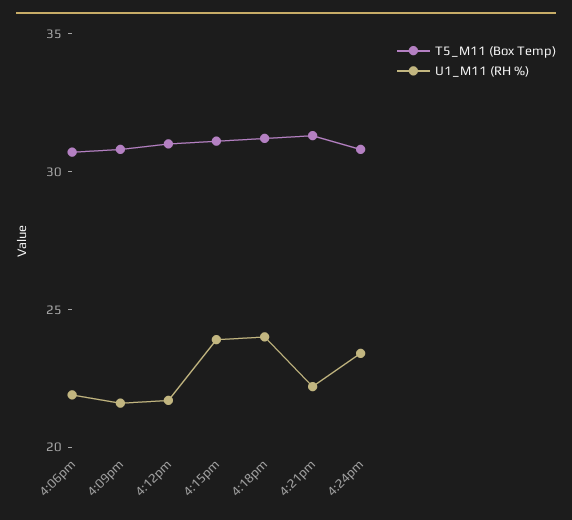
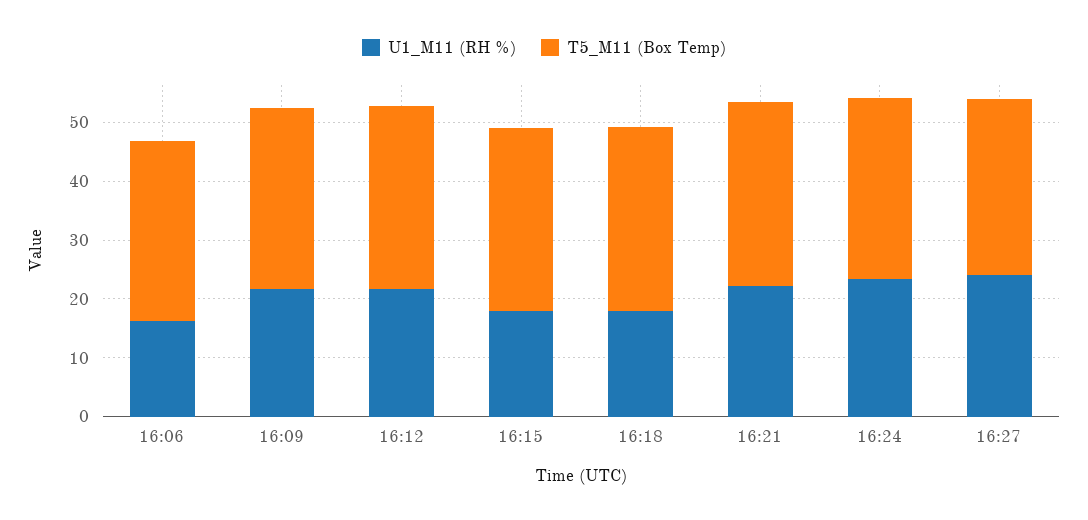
U1_M11 (RH %), 4:06pm: 22 -> 16
U1_M11 (RH %), 4:15pm: 24 -> 18
U1_M11 (RH %), 4:18pm: 24 -> 18
U1_M11 (RH %), 16:27: none -> 24
T5_M11 (Box Temp), 16:27: none -> 30

